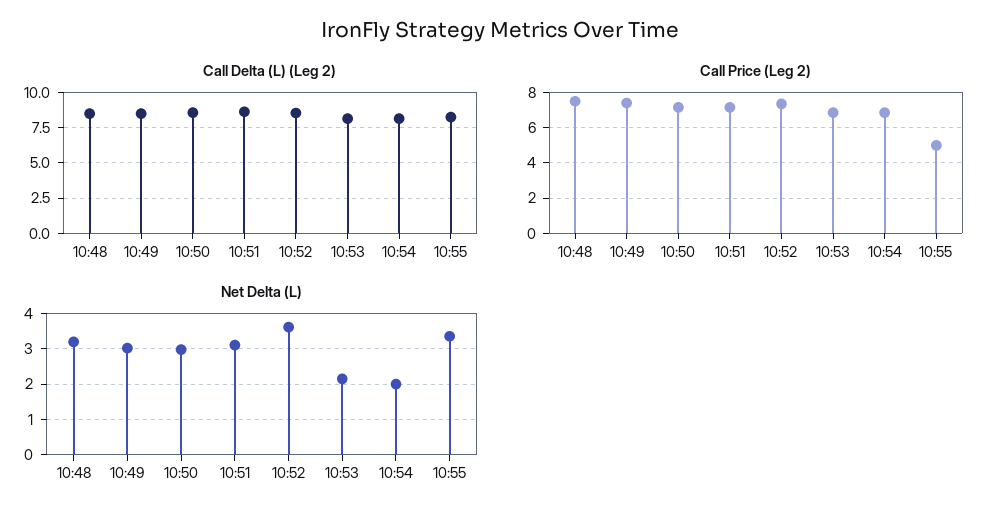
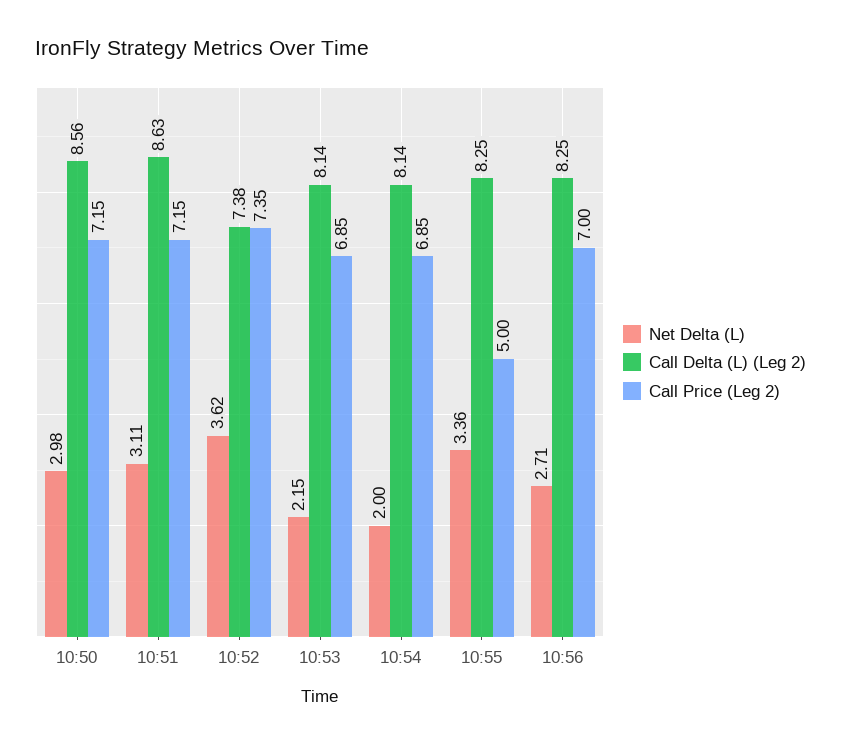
Call Delta (L) (Leg 2), 10:48: 8.5 -> none
Call Delta (L) (Leg 2), 10:49: 8.5 -> none
Call Delta (L) (Leg 2), 10:52: 8.5 -> 7.38
Call Price (Leg 2), 10:48: 7.5 -> none
Call Price (Leg 2), 10:49: 7.5 -> none
Net Delta (L), 10:48: 3.2 -> none
Net Delta (L), 10:49: 3 -> none
Net Delta (L), 10:56: none -> 2.71
Call Delta (L) (Leg 2), 10:56: none -> 8.25
Call Price (Leg 2), 10:56: none -> 7

